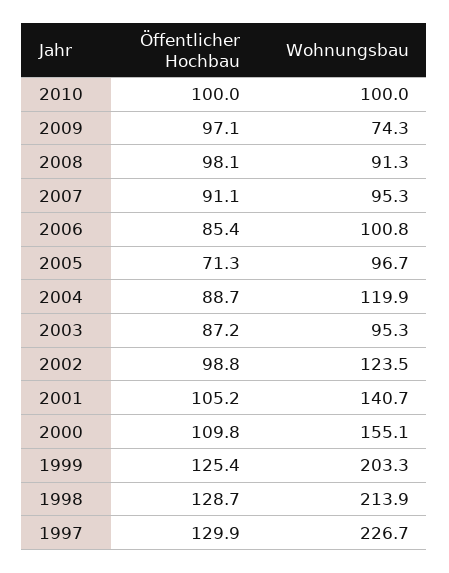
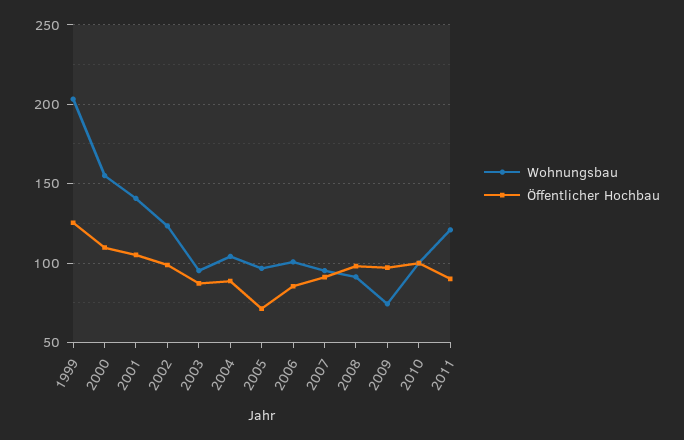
Wohnungsbau, 2004: 119.9 -> 105
Öffentlicher Hochbau, 1998: 128.7 -> none
Wohnungsbau, 1998: 213.9 -> none
Öffentlicher Hochbau, 1997: 129.9 -> none
Wohnungsbau, 1997: 226.7 -> none
Wohnungsbau, 2011: none -> 120
Öffentlicher Hochbau, 2011: none -> 90

